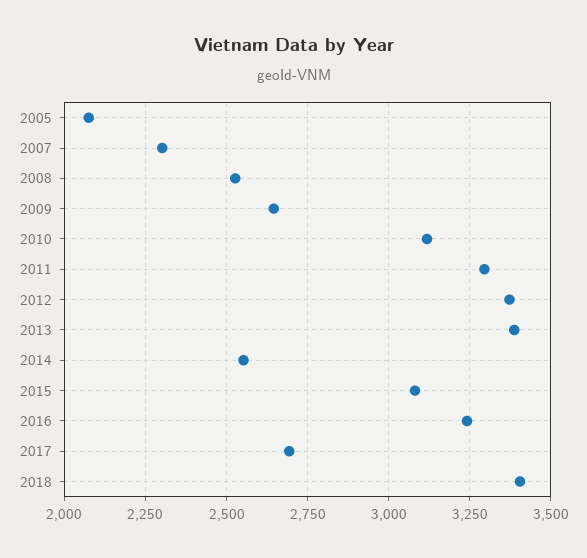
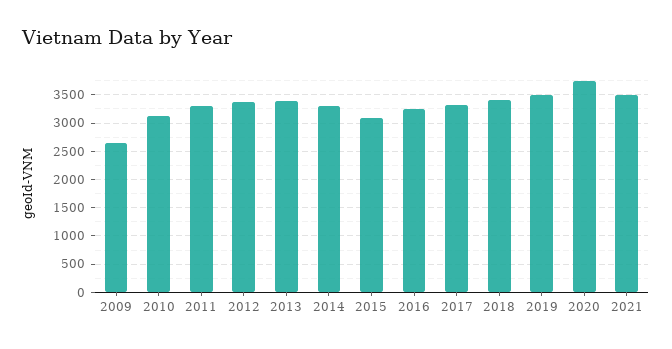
2005: 2075 -> none
2007: 2300 -> none
2008: 2525 -> none
2014: 2550 -> 3250
2017: 2700 -> 3250
2019: none -> 3500
2020: none -> 3750
2021: none -> 3500

